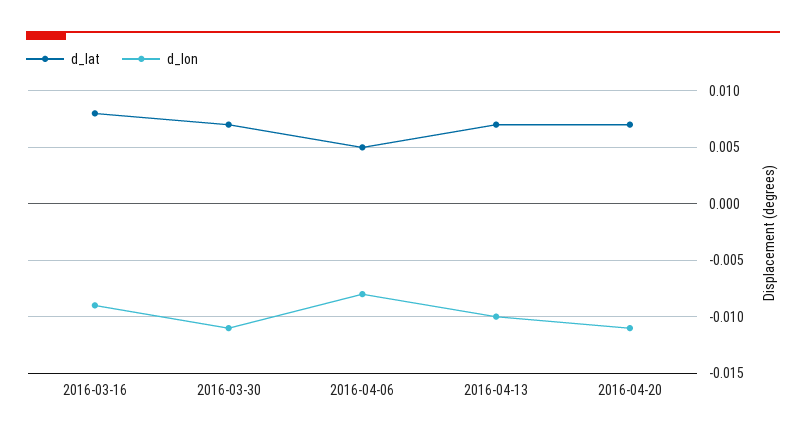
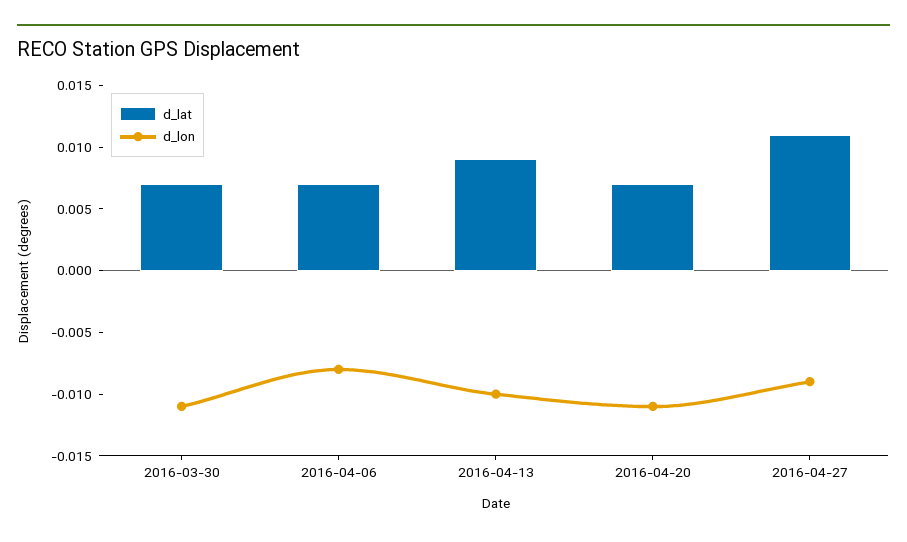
d_lat, 2016-03-16: 0.008 -> none
d_lon, 2016-03-16: -0.009 -> none
d_lat, 2016-04-06: 0.005 -> 0.007
d_lat, 2016-04-13: 0.007 -> 0.009
d_lat, 2016-04-27: none -> 0.011
d_lon, 2016-04-27: none -> -0.009

